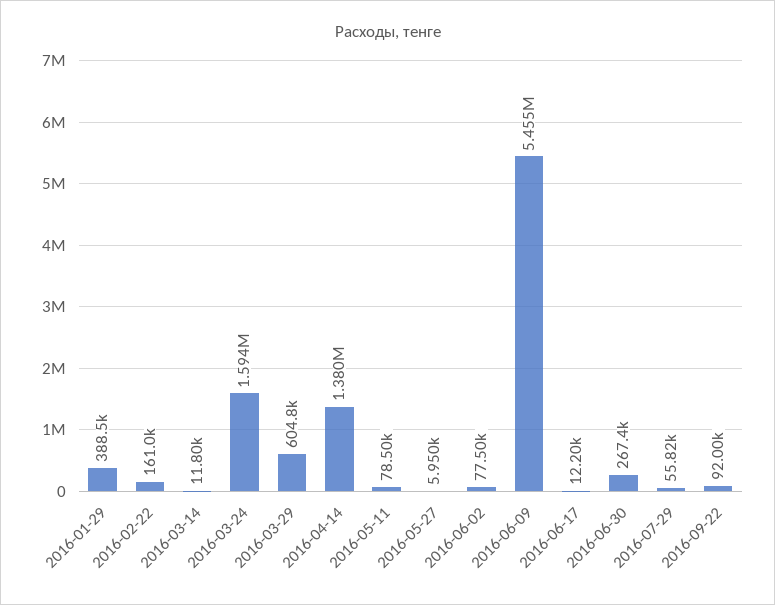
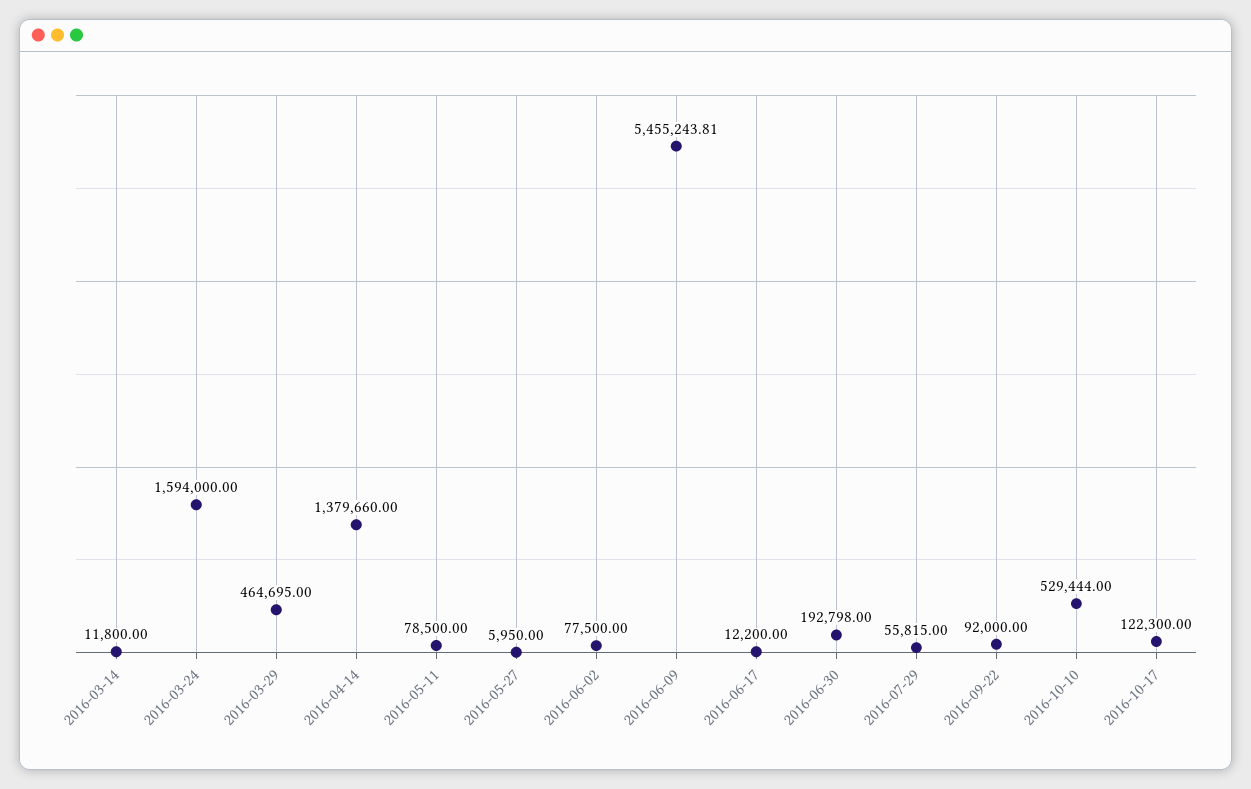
2016-01-29: 388500 -> none
2016-02-22: 161000 -> none
2016-03-29: 604800 -> 464695
2016-06-30: 267400 -> 192798
2016-10-10: none -> 529444
2016-10-17: none -> 122300

